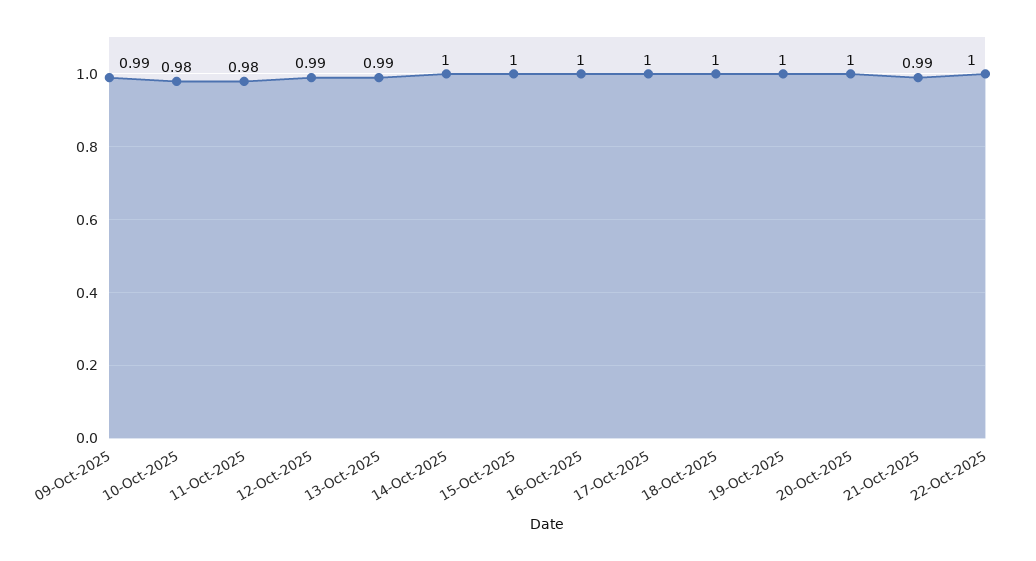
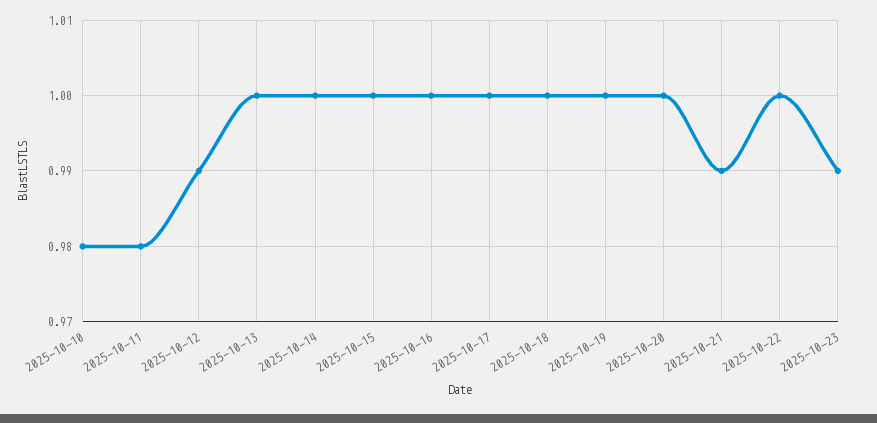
09-Oct-2025: 0.99 -> none
13-Oct-2025: 0.99 -> 1
2025-10-23: none -> 0.99

